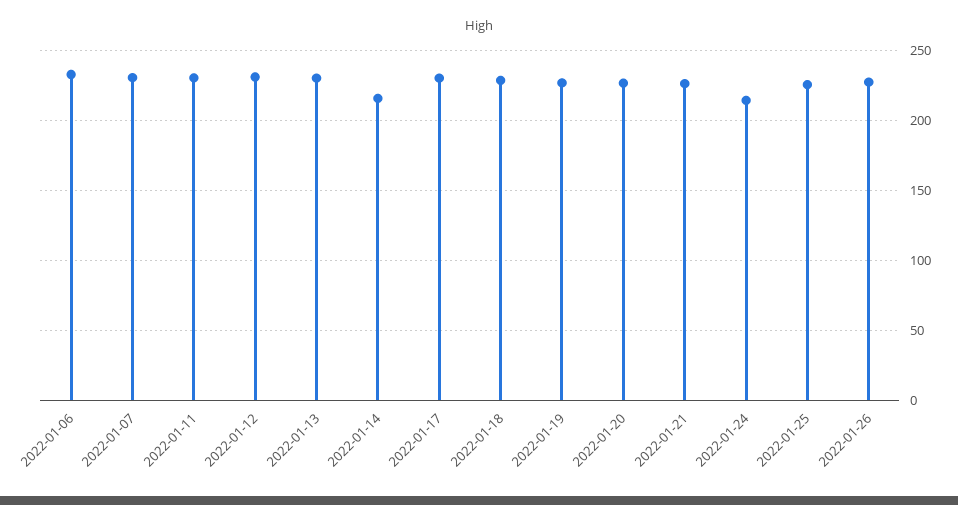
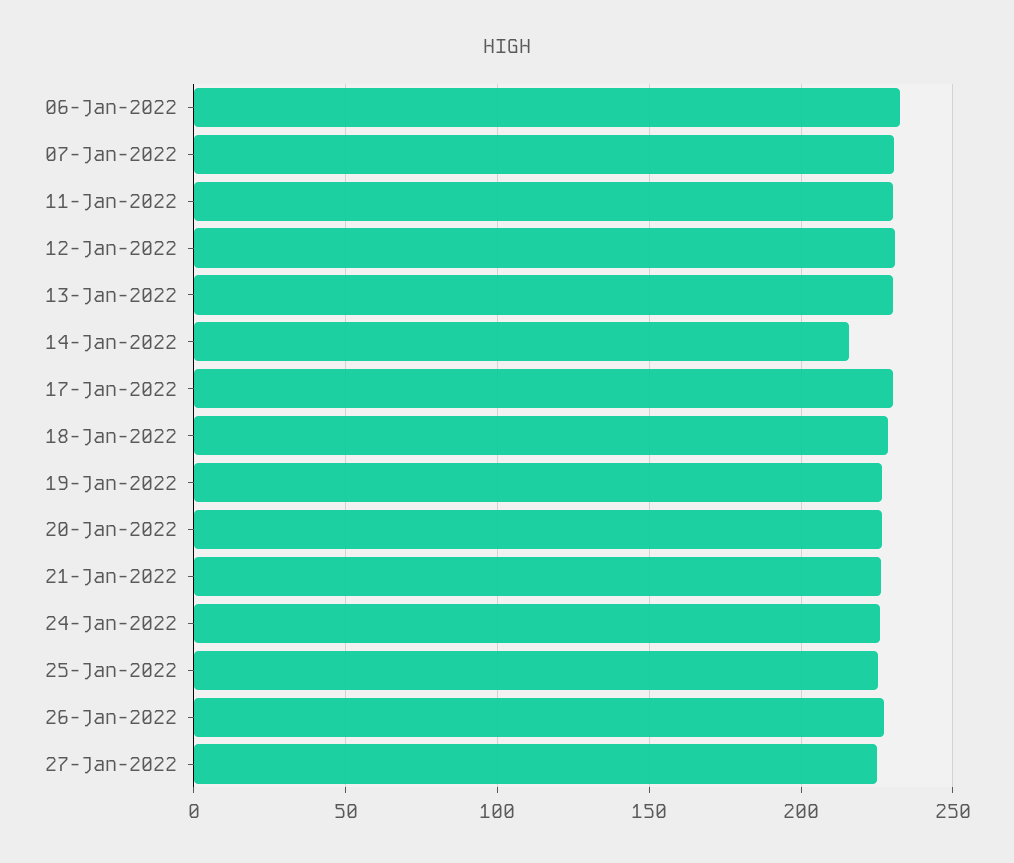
2022-01-24: 215 -> 225
27-Jan-2022: none -> 225

